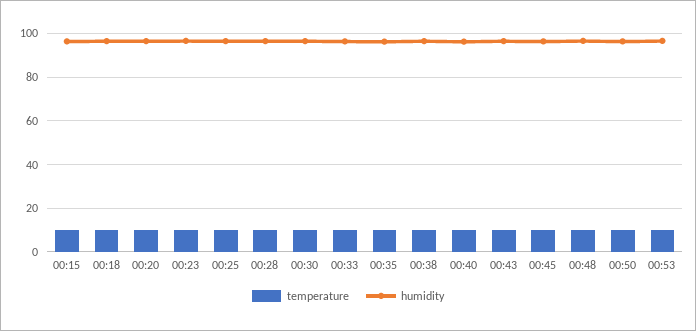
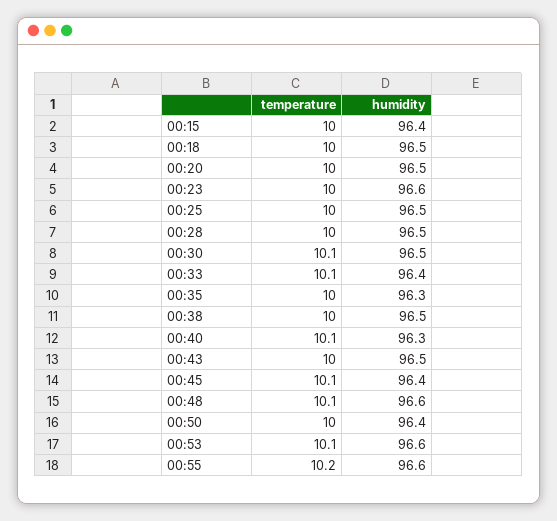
temperature, 00:55: none -> 10.2
humidity, 00:55: none -> 96.6

